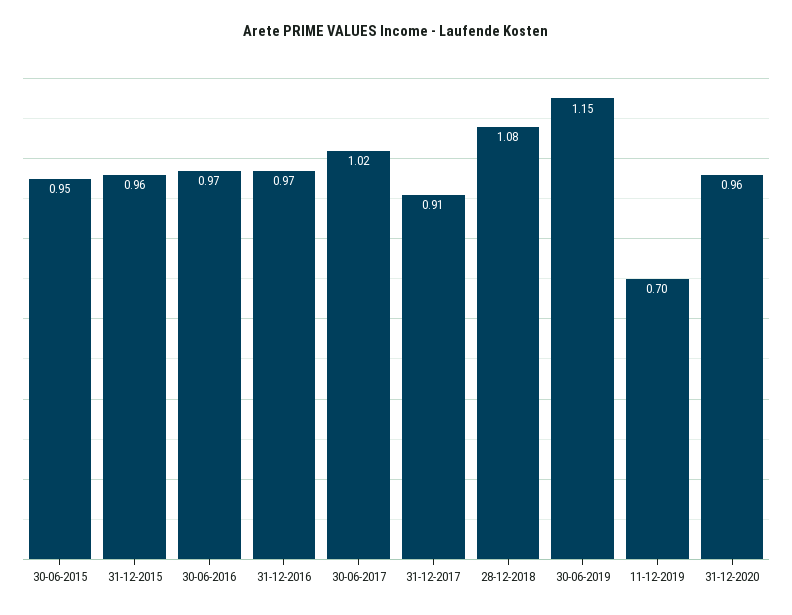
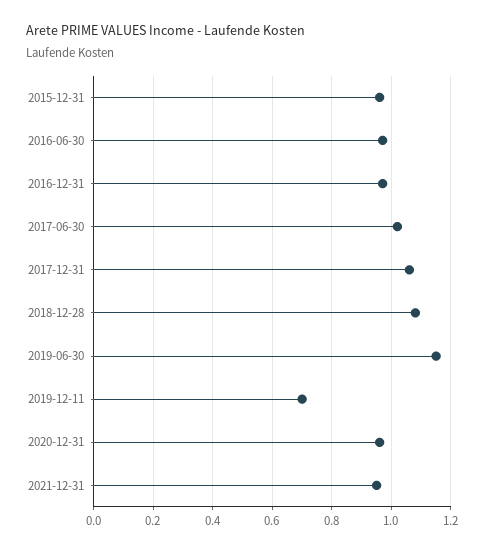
30-06-2015: 0.95 -> none
31-12-2017: 0.91 -> 1.05
2021-12-31: none -> 0.95

